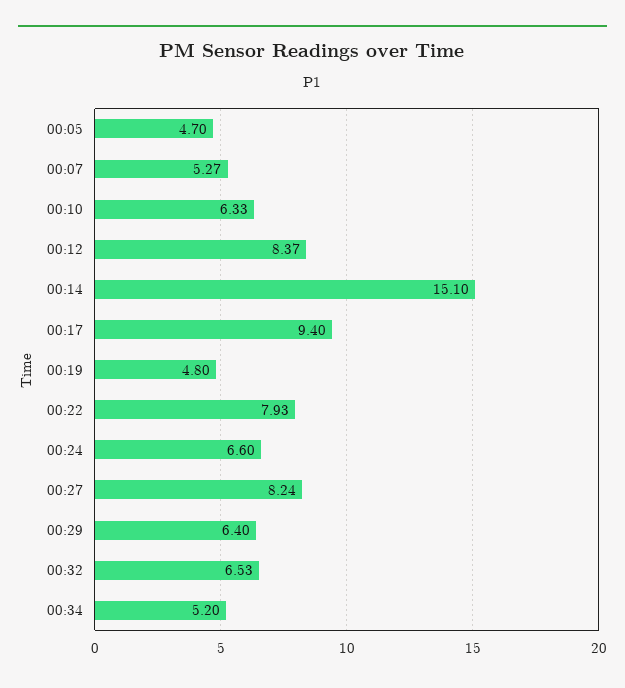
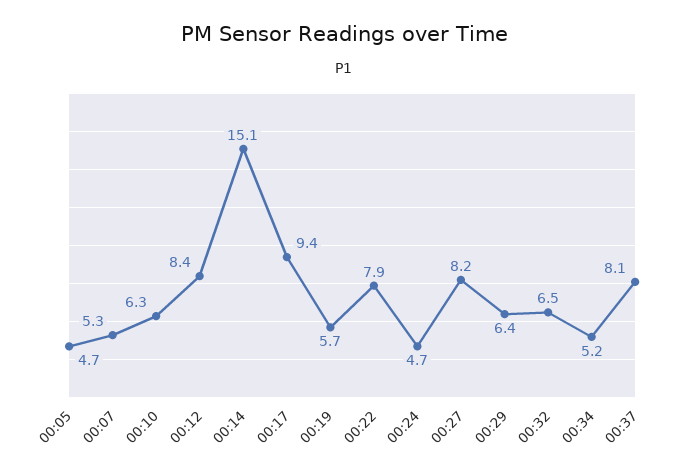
00:19: 4.8 -> 5.7
00:24: 6.6 -> 4.7
00:37: none -> 8.1

